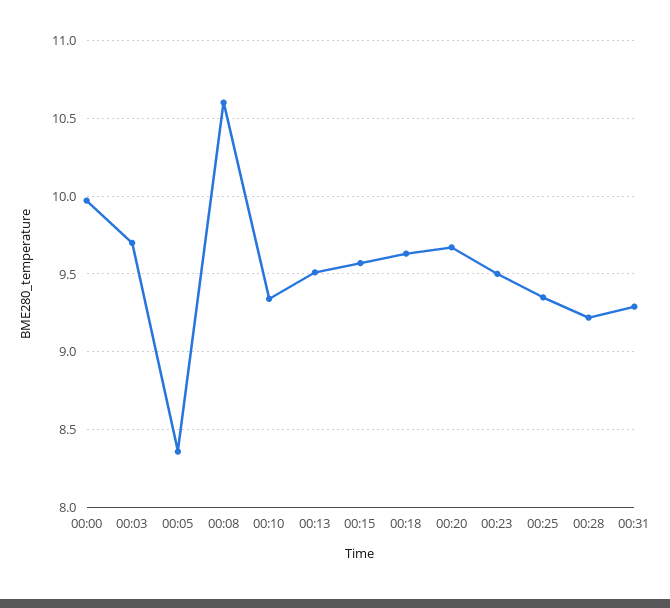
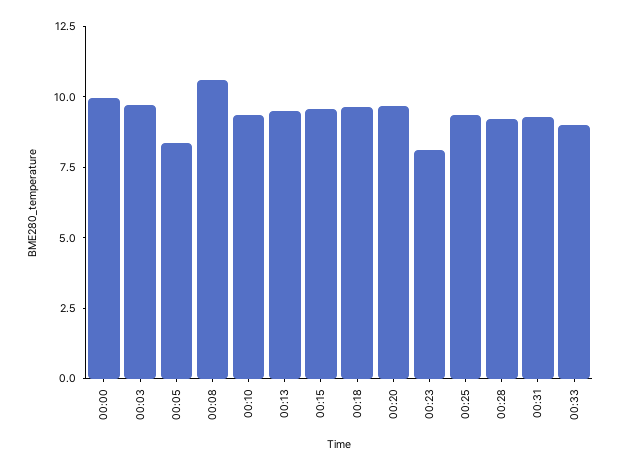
00:23: 9.5 -> 8
00:33: none -> 9

